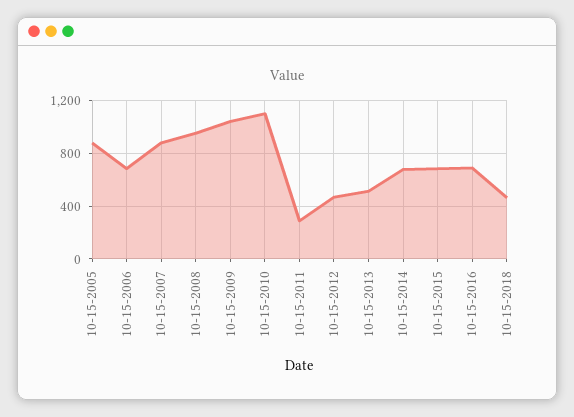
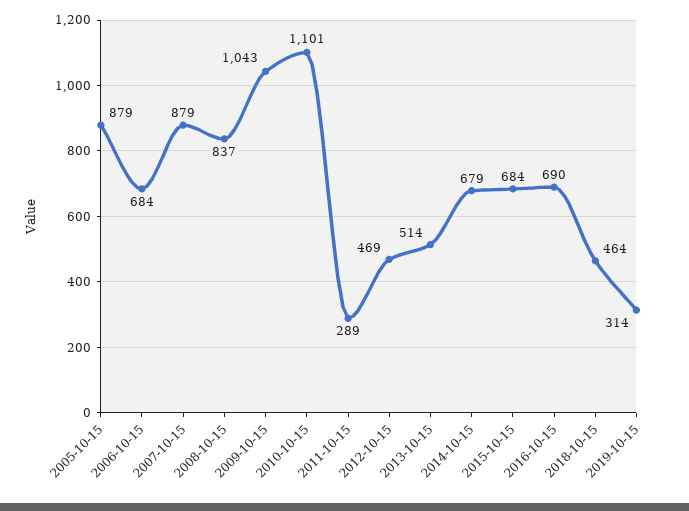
10-15-2008: 950 -> 837
2019-10-15: none -> 314

